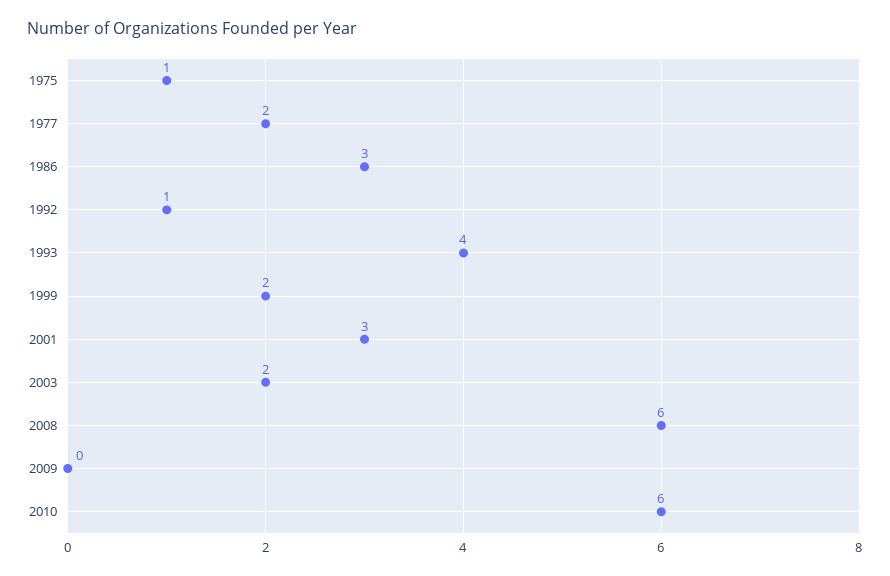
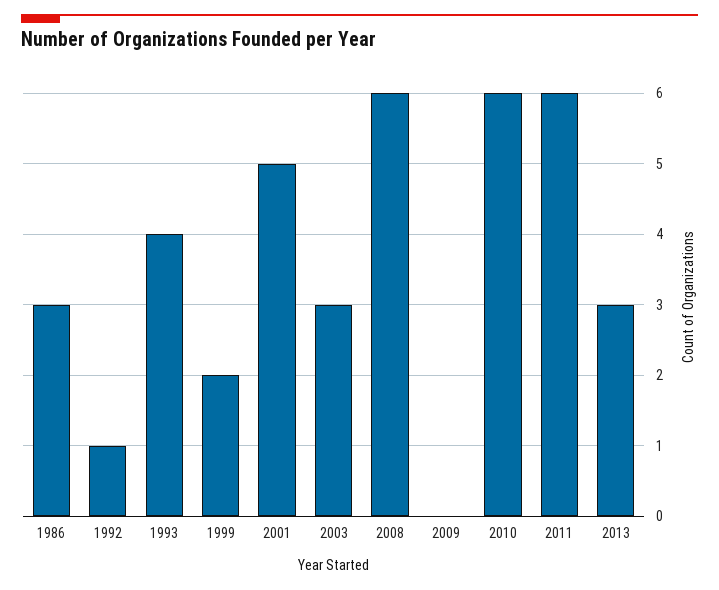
1975: 1 -> none
1977: 2 -> none
2001: 3 -> 5
2003: 2 -> 3
2011: none -> 6
2013: none -> 3

